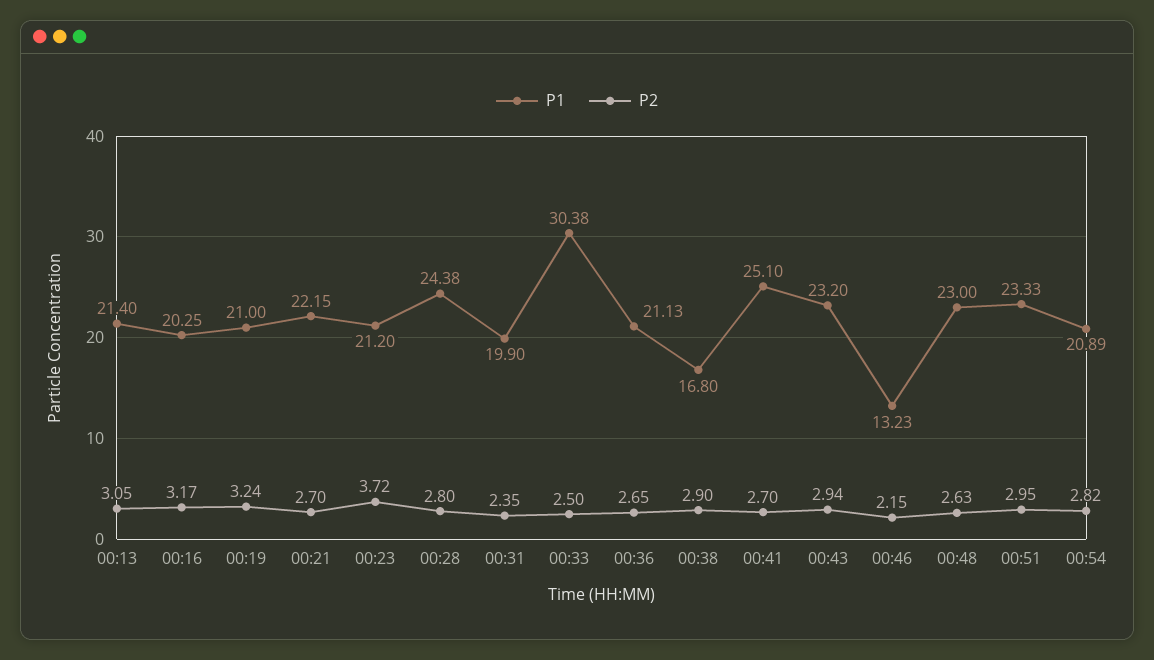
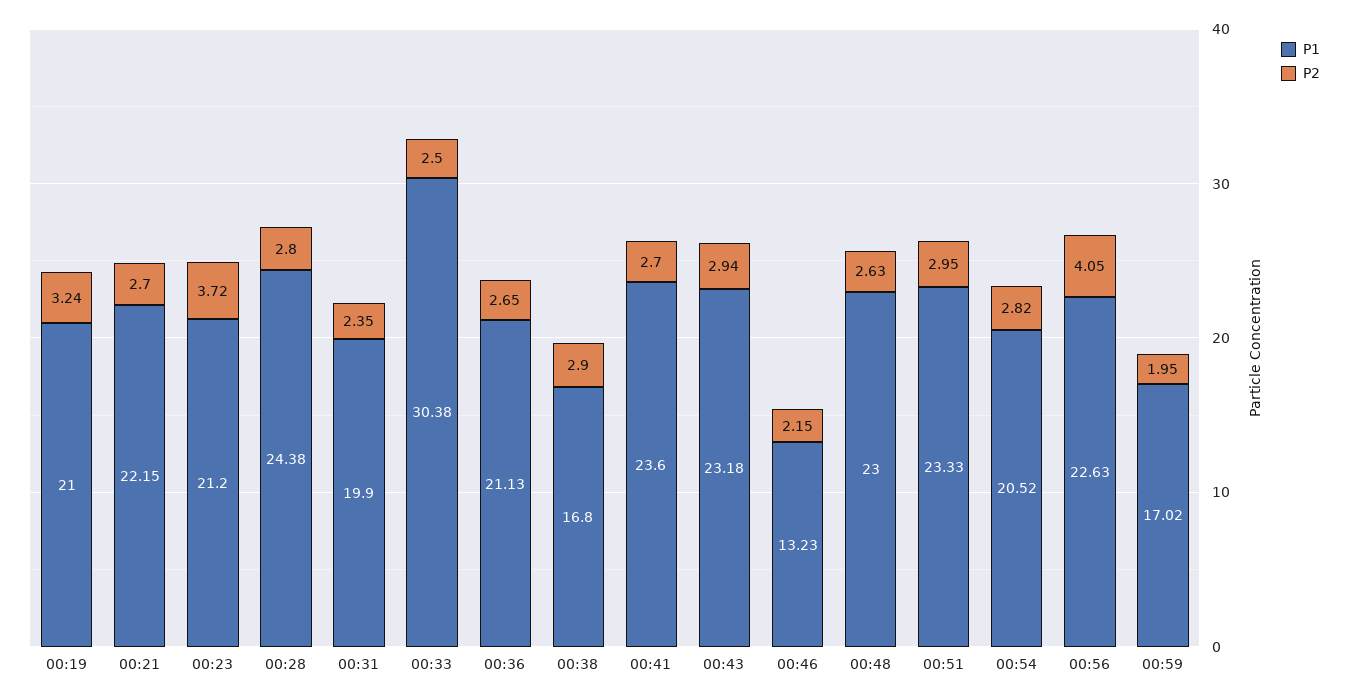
P1, 00:13: 21.4 -> none
P2, 00:13: 3.05 -> none
P1, 00:16: 20.25 -> none
P2, 00:16: 3.17 -> none
P1, 00:41: 25.1 -> 23.6
P1, 00:43: 23.2 -> 23.18
P1, 00:54: 20.89 -> 20.52
P1, 00:56: none -> 22.63
P2, 00:56: none -> 4.05
P1, 00:59: none -> 17.02
P2, 00:59: none -> 1.95

